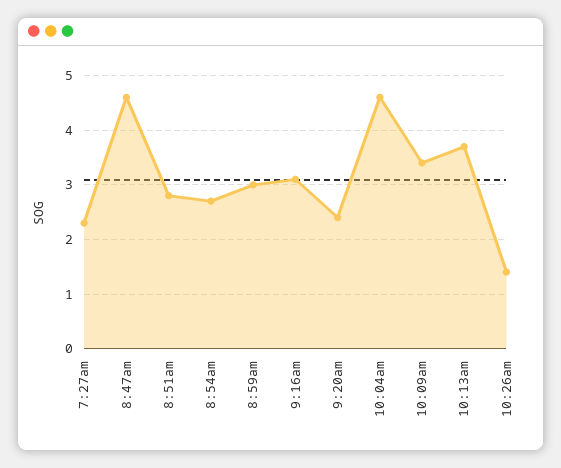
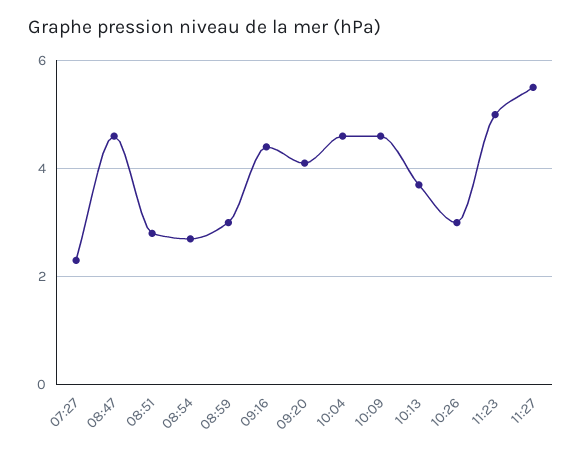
9:16am: 3 -> 4.5
9:20am: 2.5 -> 4
10:09am: 3.5 -> 4.5
10:26am: 1.5 -> 3
11:23: none -> 5
11:27: none -> 5.5

